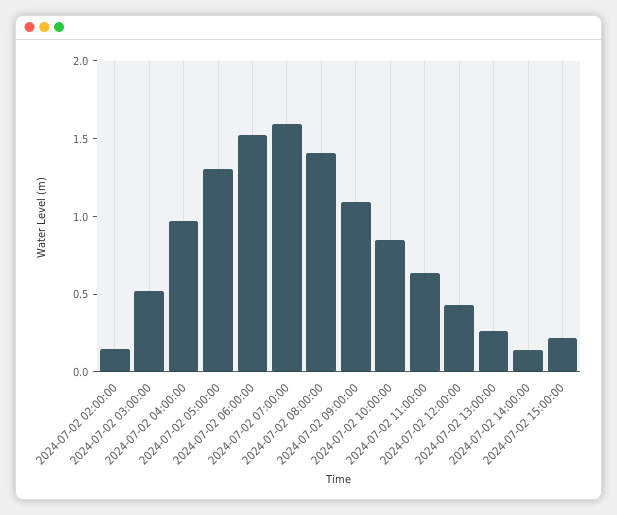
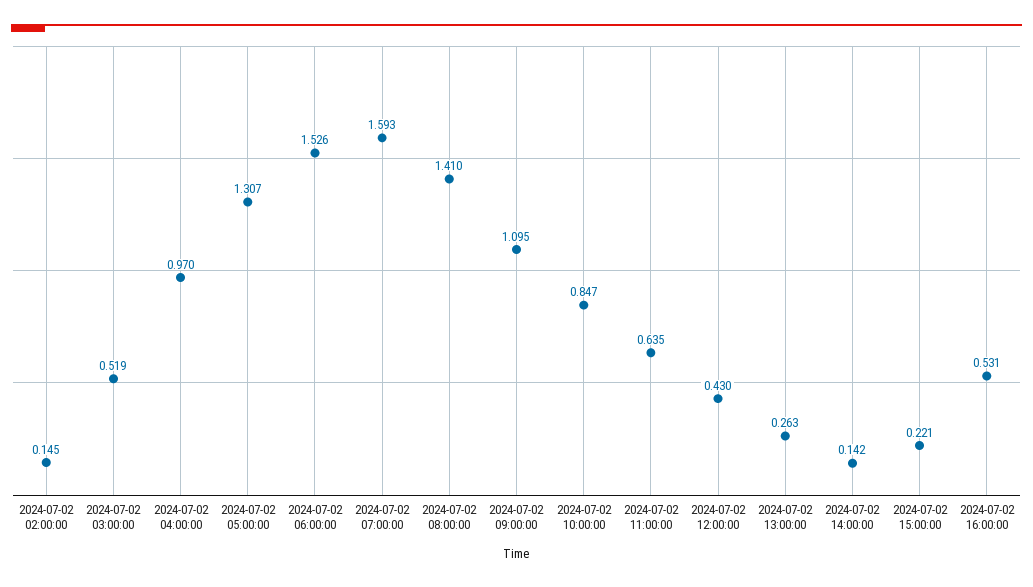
2024-07-02 16:00:00: none -> 0.531

